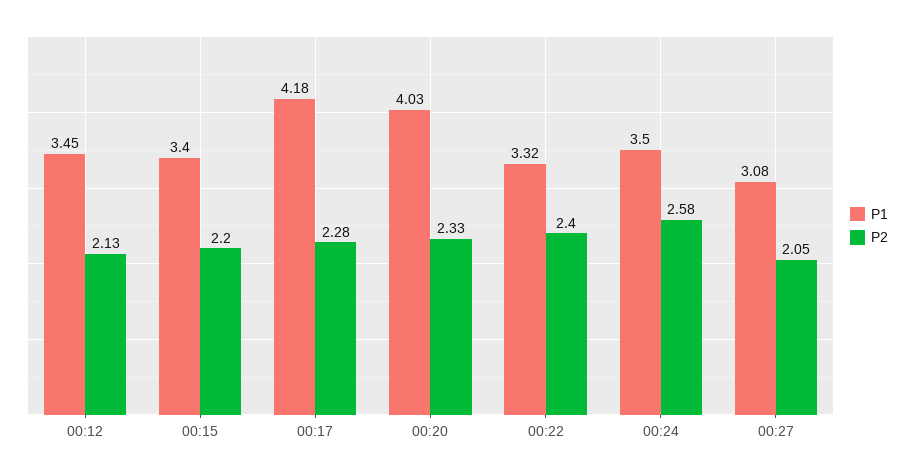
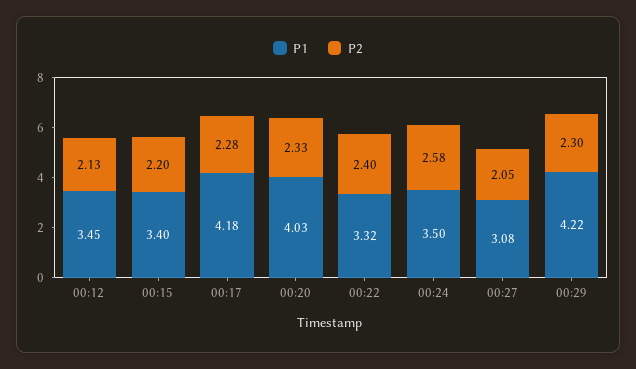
P1, 00:29: none -> 4.22
P2, 00:29: none -> 2.3

